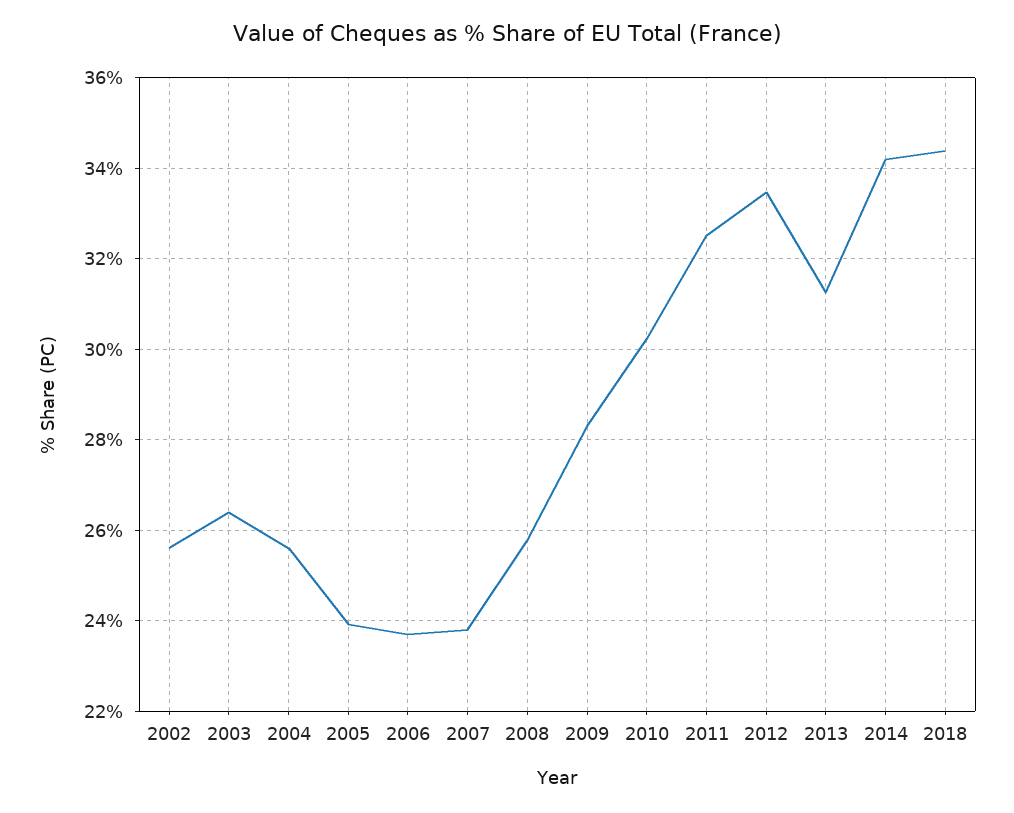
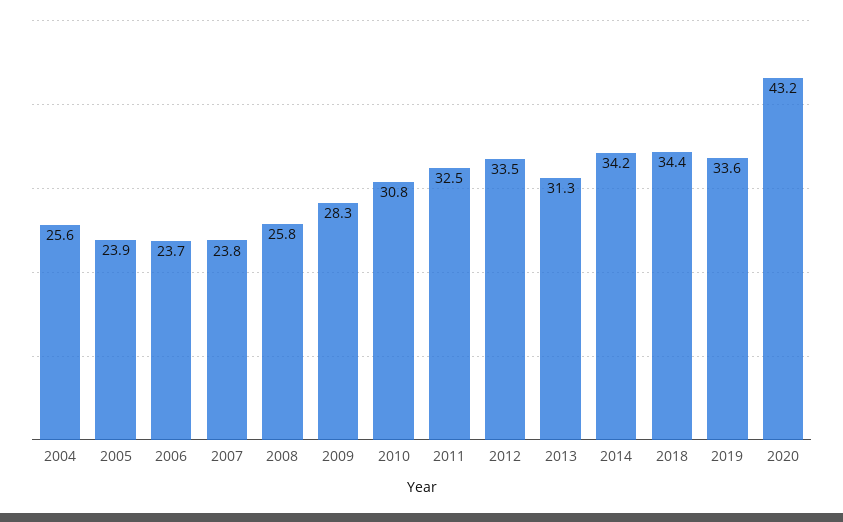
2002: 25.6 -> none
2003: 26.4 -> none
2010: 30.2 -> 30.8
2019: none -> 33.6
2020: none -> 43.2

